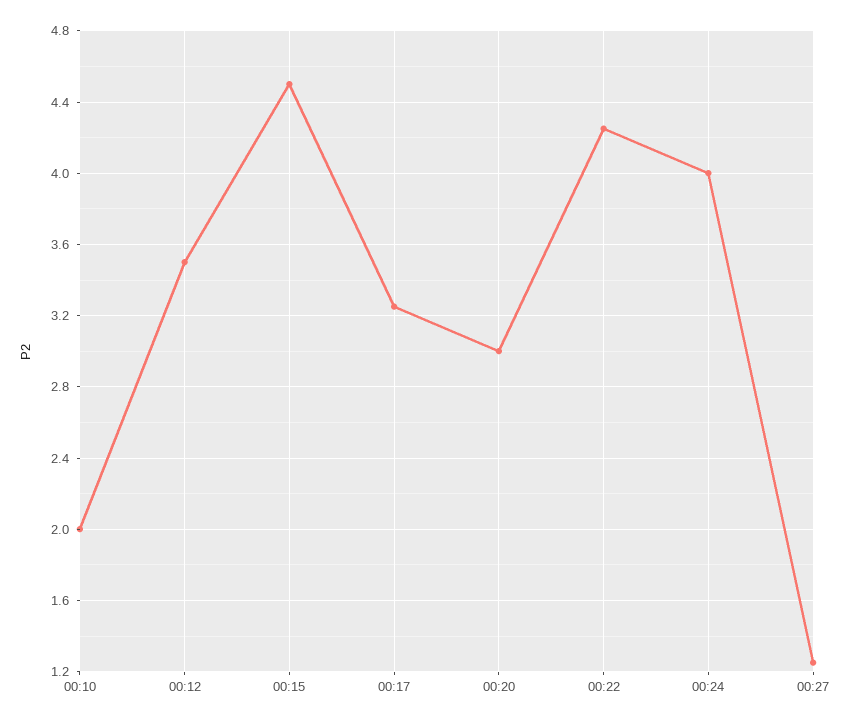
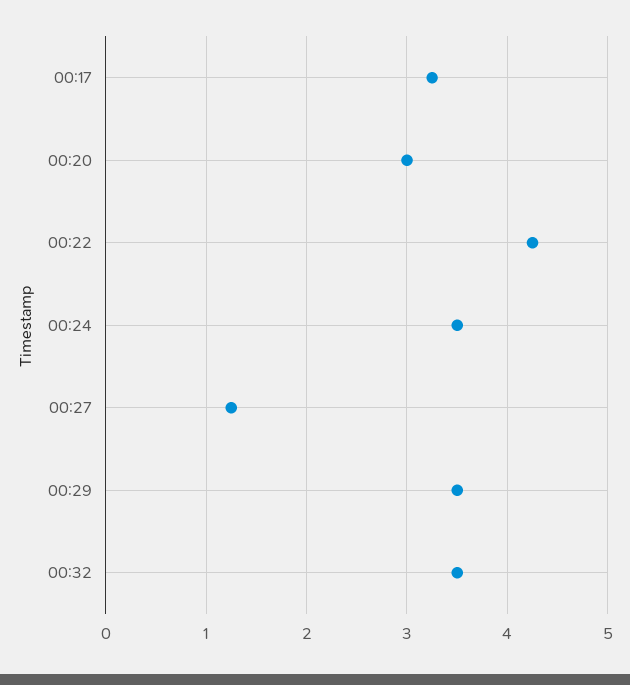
00:10: 2 -> none
00:12: 3.5 -> none
00:15: 4.5 -> none
00:24: 4 -> 3.5
00:29: none -> 3.5
00:32: none -> 3.5

